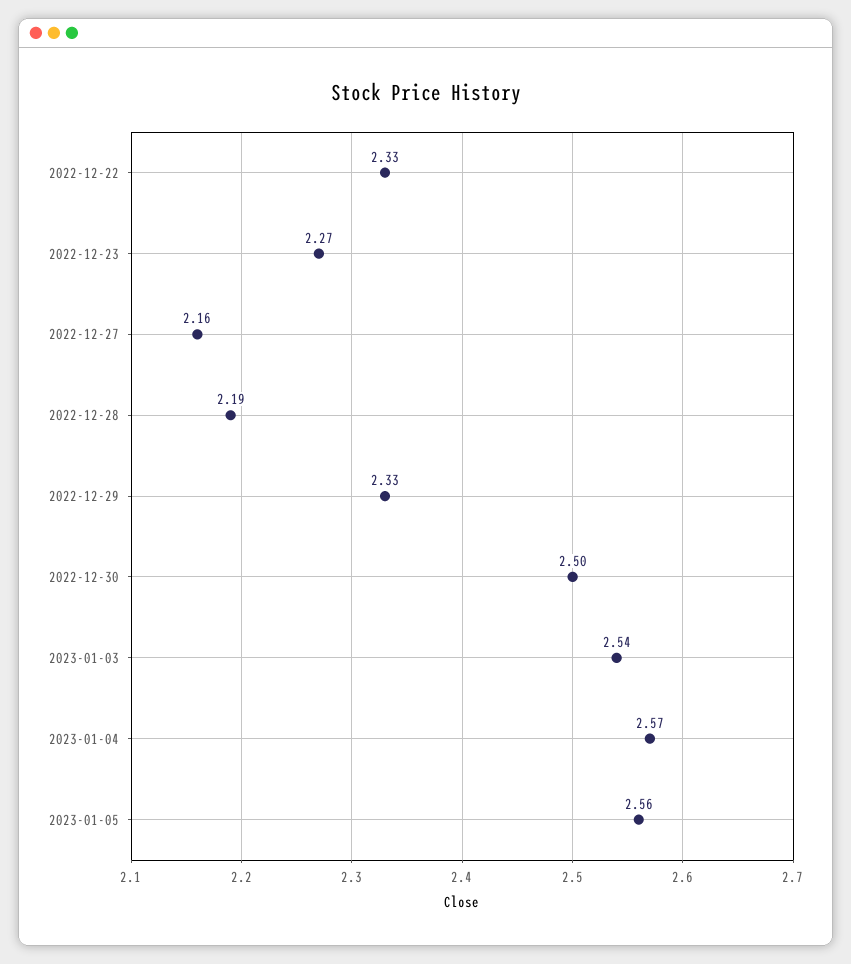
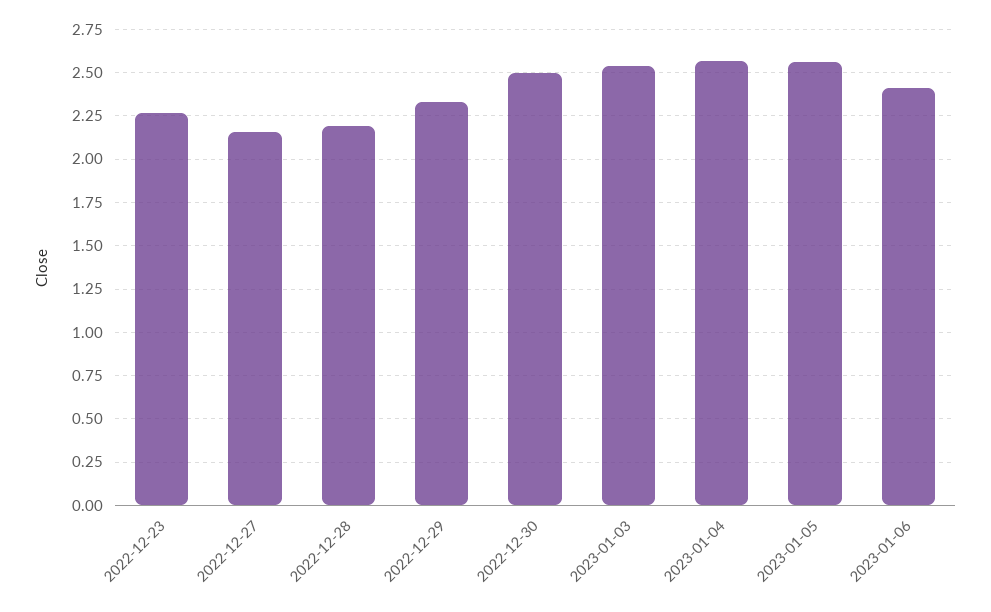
2022-12-22: 2.33 -> none
2023-01-06: none -> 2.4

